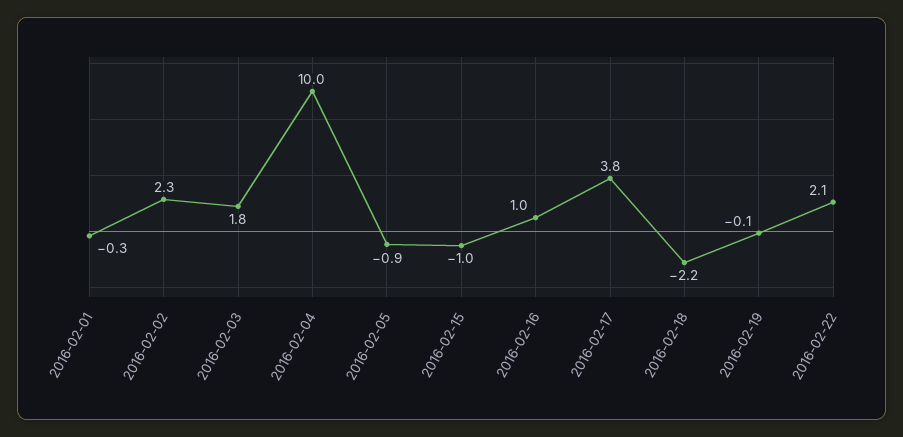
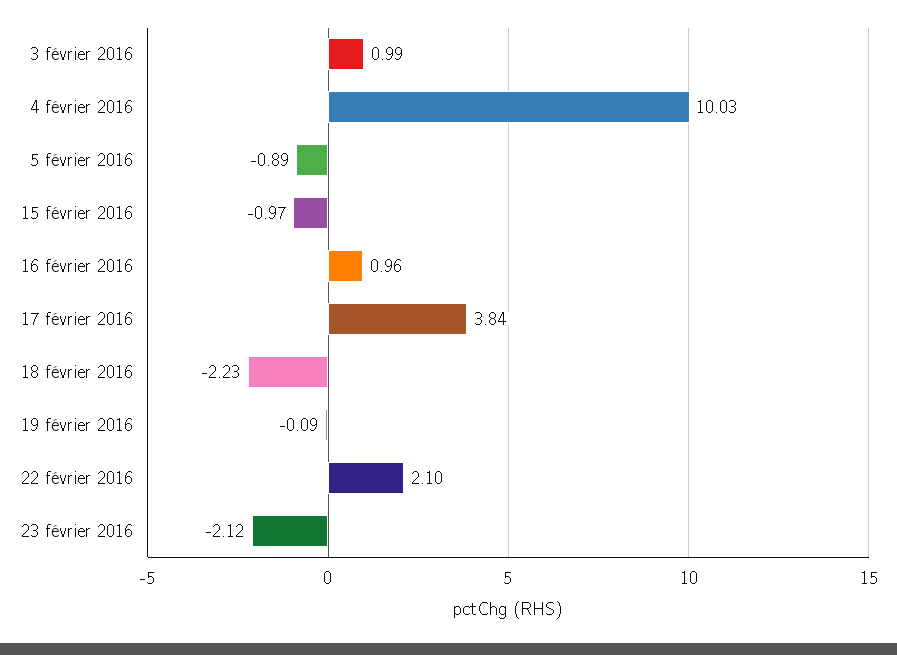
2016-02-01: -0.3 -> none
2016-02-02: 2.3 -> none
2016-02-03: 1.8 -> 0.99
23 février 2016: none -> -2.12

